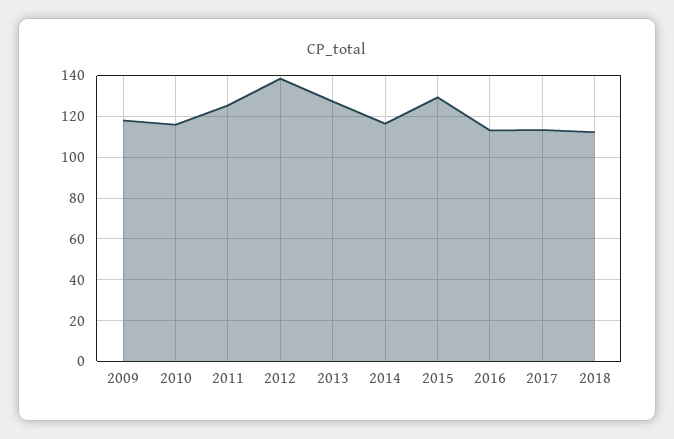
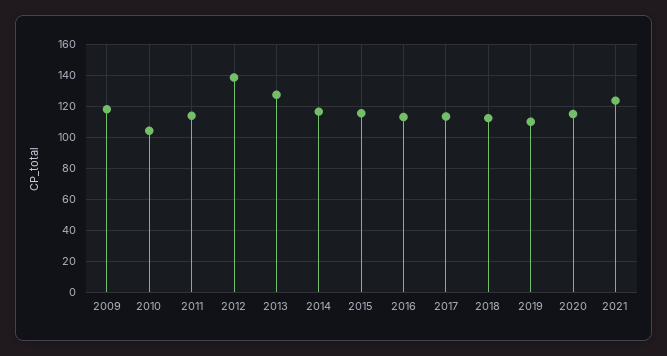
2010: 115 -> 105
2011: 125 -> 115
2015: 130 -> 115
2019: none -> 110
2020: none -> 115
2021: none -> 125

